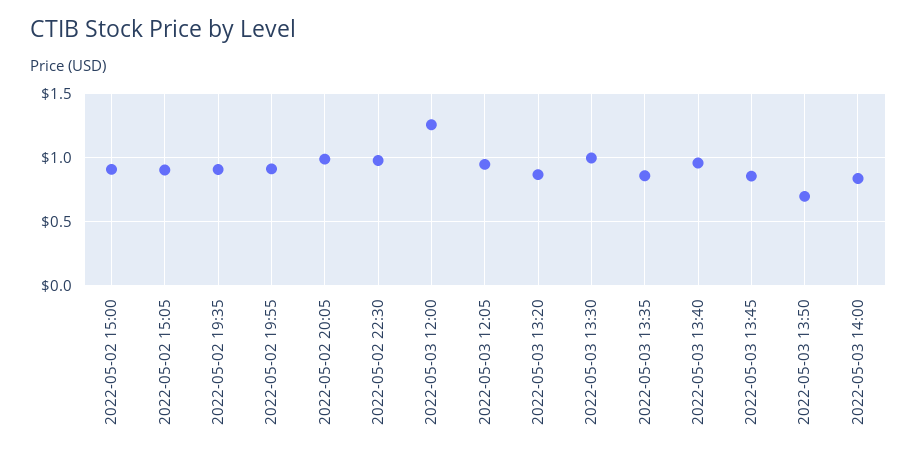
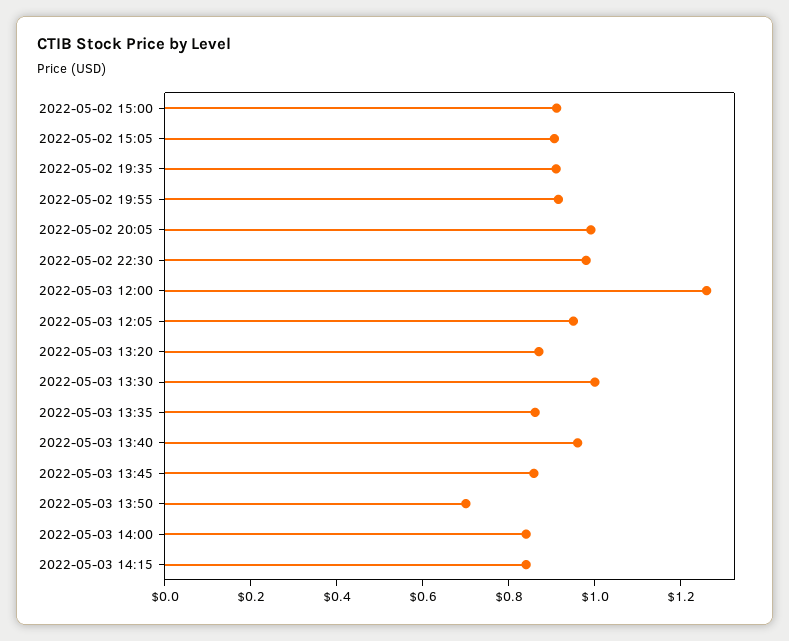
2022-05-03 14:15: none -> 0.85

